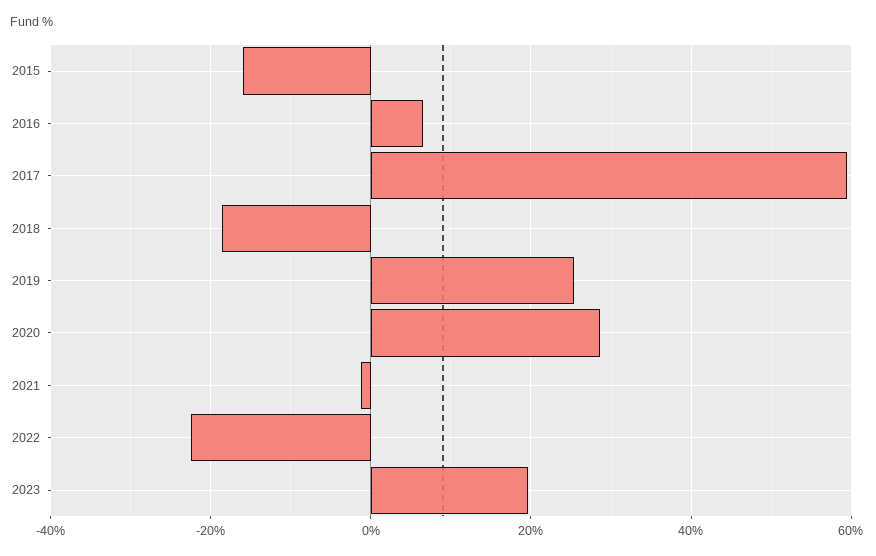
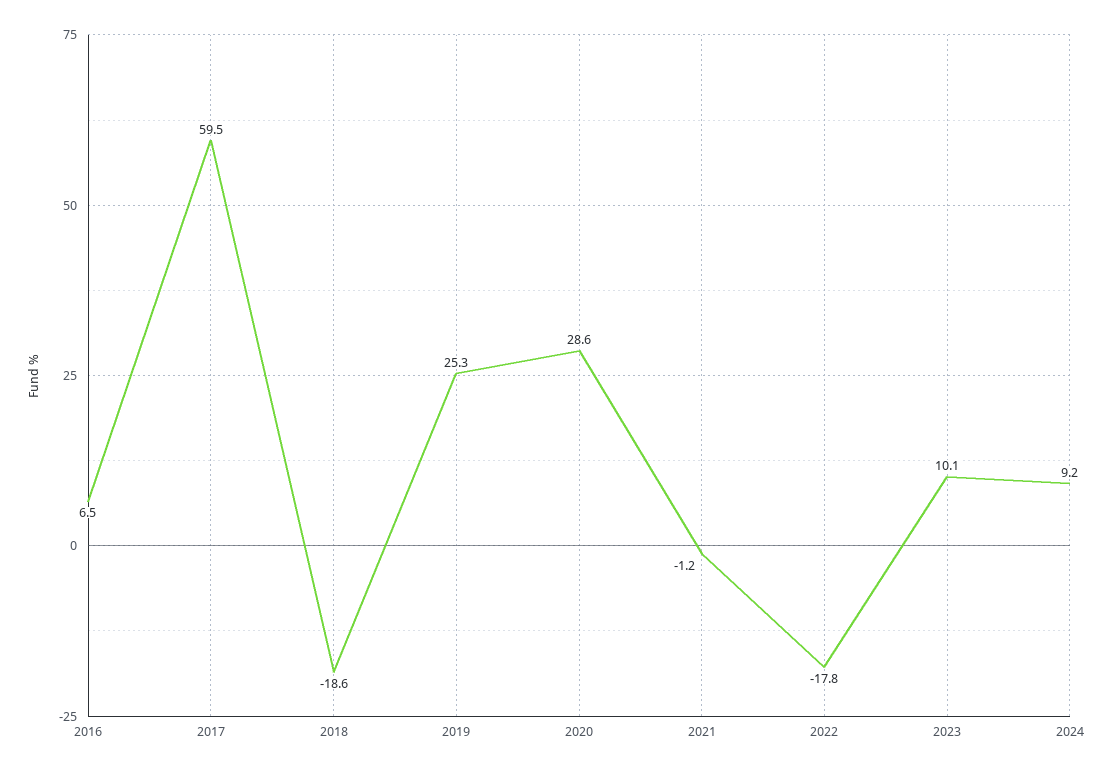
2015: -16 -> none
2022: -22 -> -17.8
2023: 20 -> 10.1
2024: none -> 9.2

